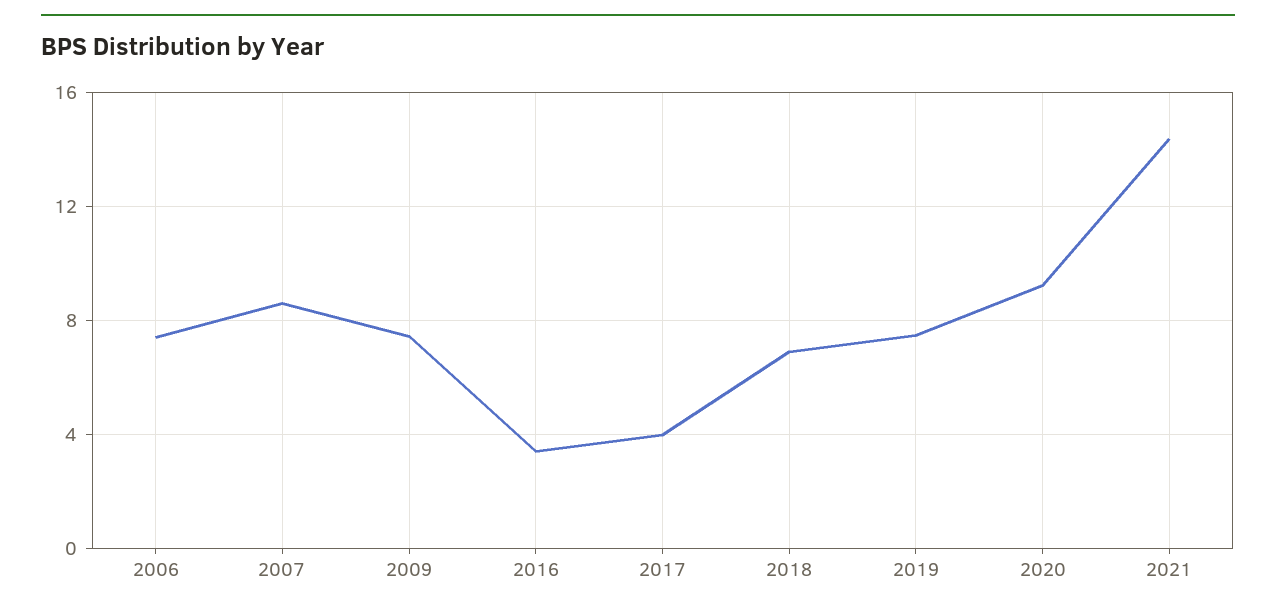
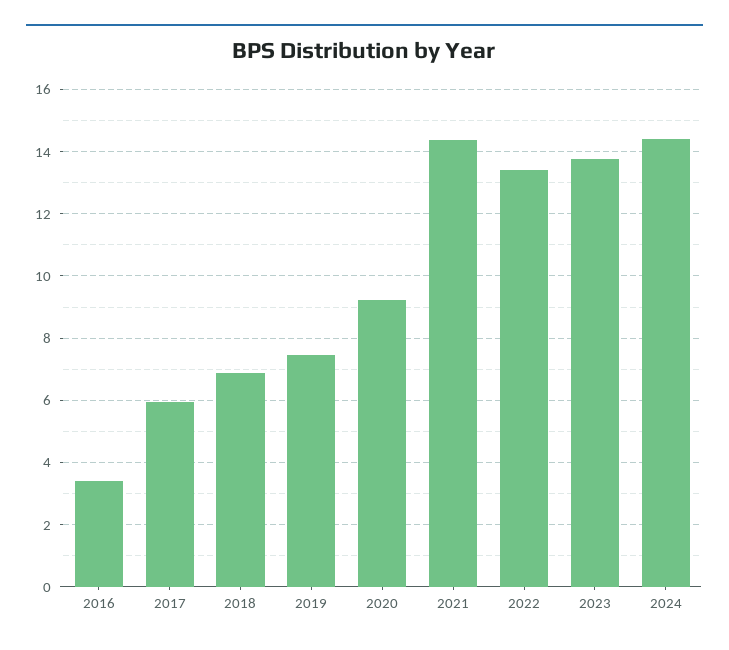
2006: 7.5 -> none
2007: 8.5 -> none
2009: 7.5 -> none
2017: 4 -> 6
2022: none -> 13.4
2023: none -> 13.8
2024: none -> 14.4

